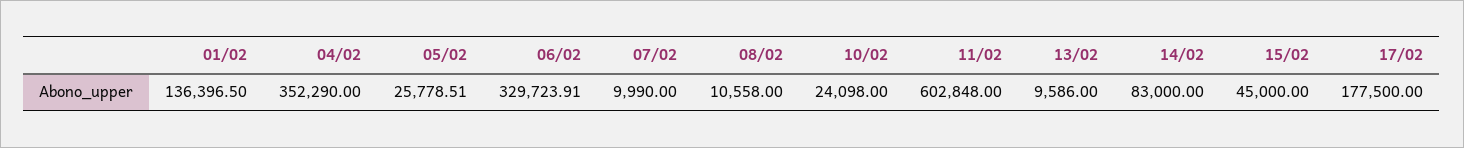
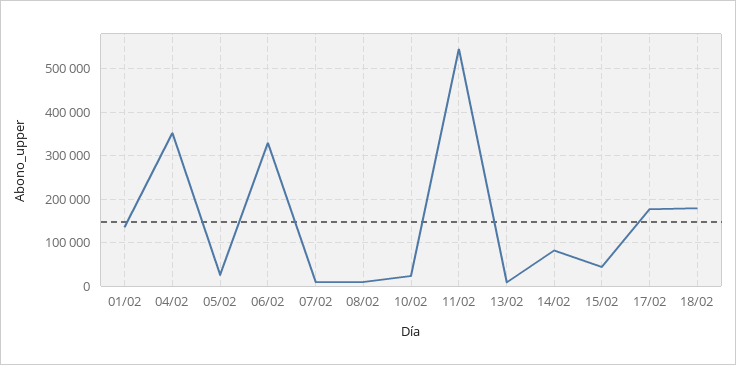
11/02: 602848 -> 540000
18/02: none -> 180000

